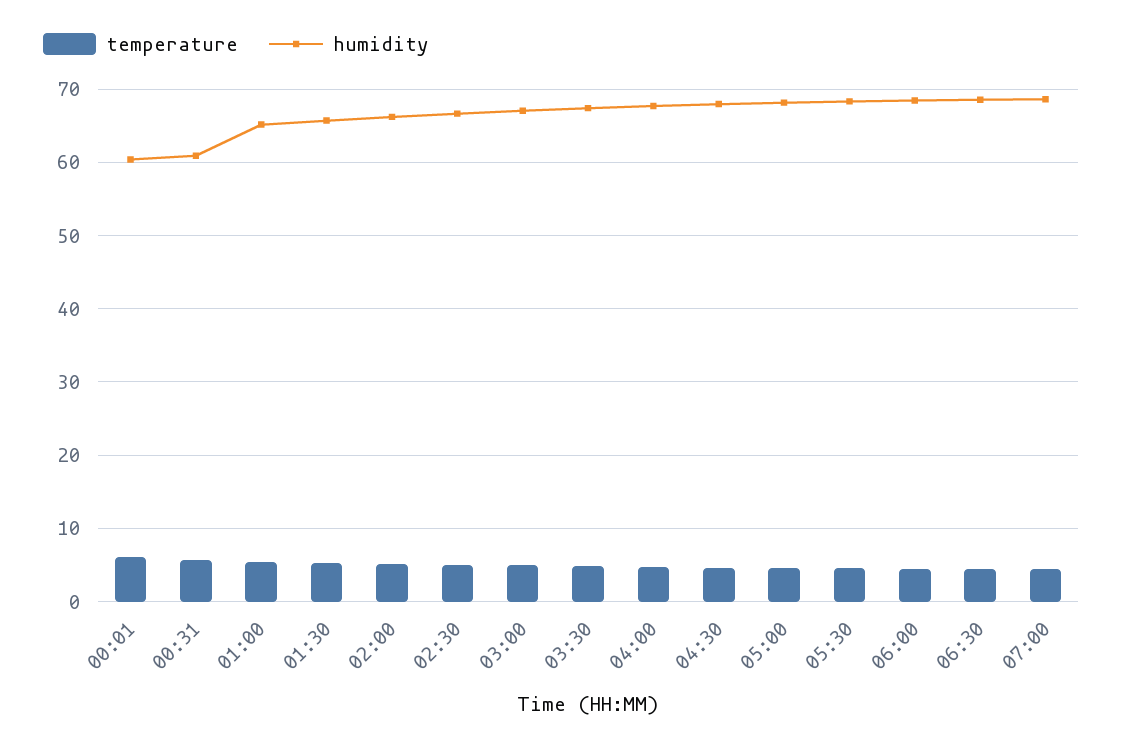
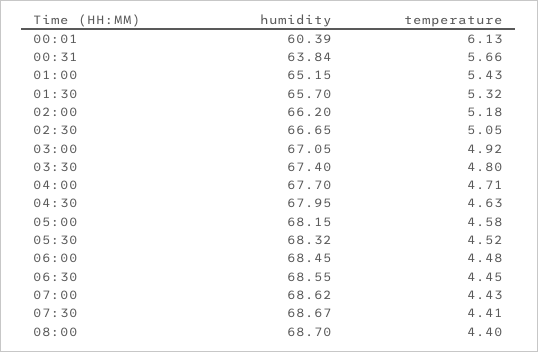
humidity, 00:31: 61 -> 63.84
humidity, 07:30: none -> 68.67
temperature, 07:30: none -> 4.41
humidity, 08:00: none -> 68.7
temperature, 08:00: none -> 4.4

